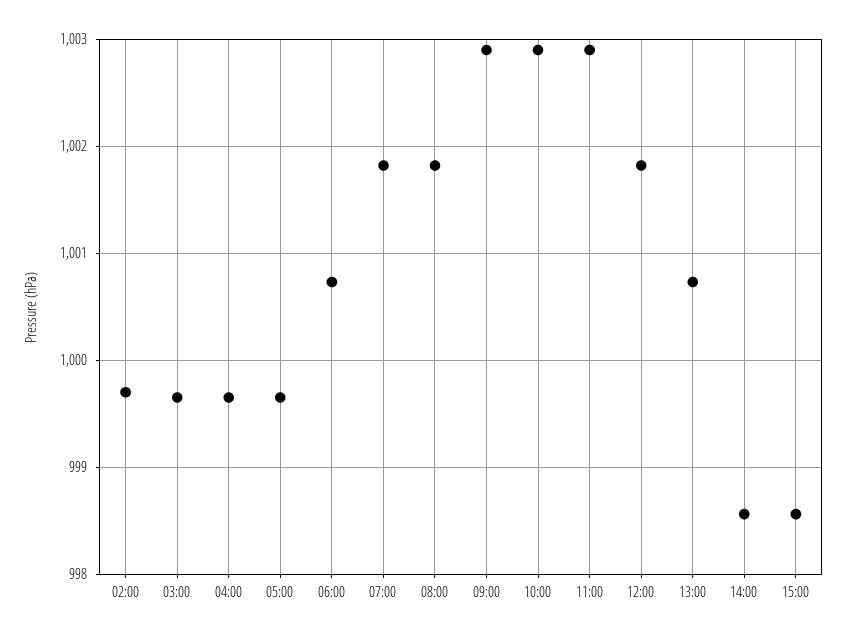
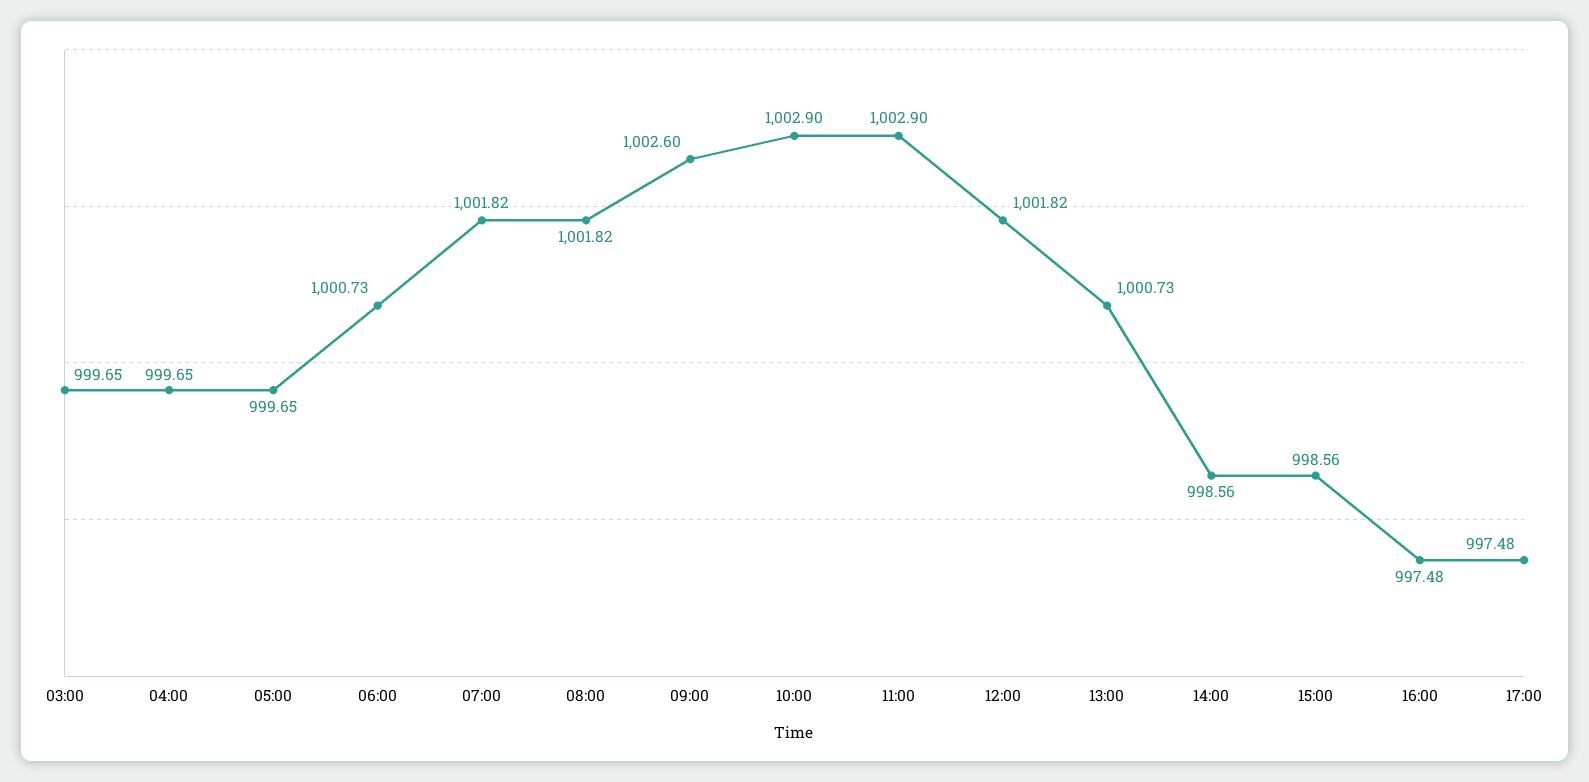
02:00: 999.7 -> none
09:00: 1002.9 -> 1002.6
16:00: none -> 997.48
17:00: none -> 997.48

